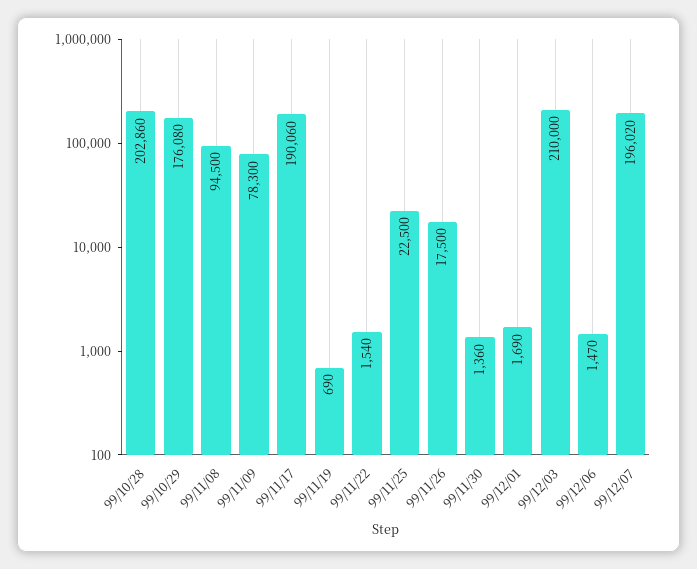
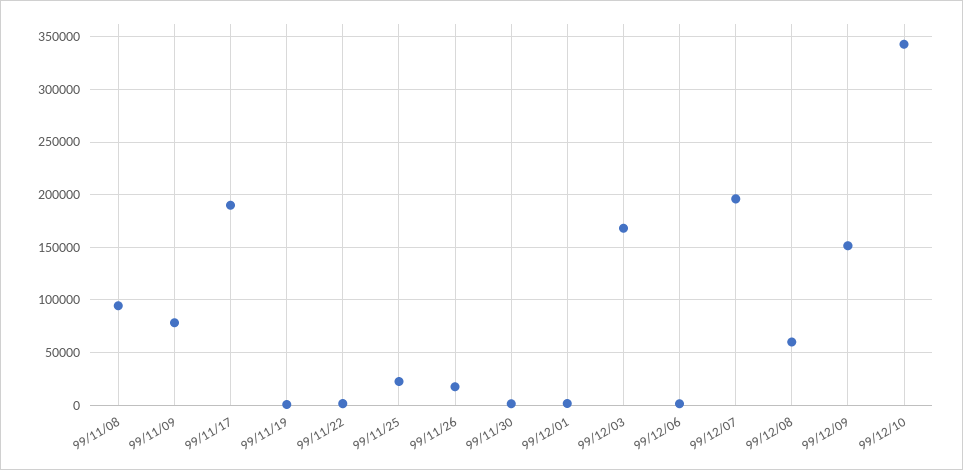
99/10/28: 202860 -> none
99/10/29: 176080 -> none
99/12/03: 210000 -> 170000
99/12/08: none -> 60000
99/12/09: none -> 150000
99/12/10: none -> 340000

